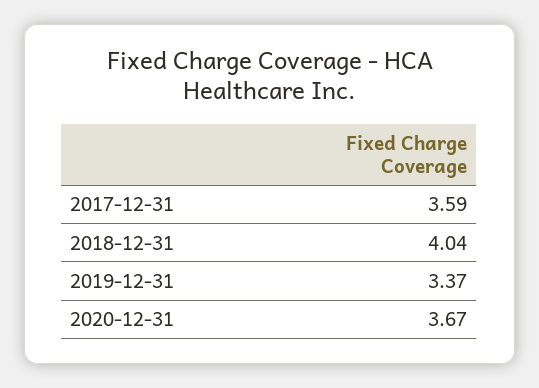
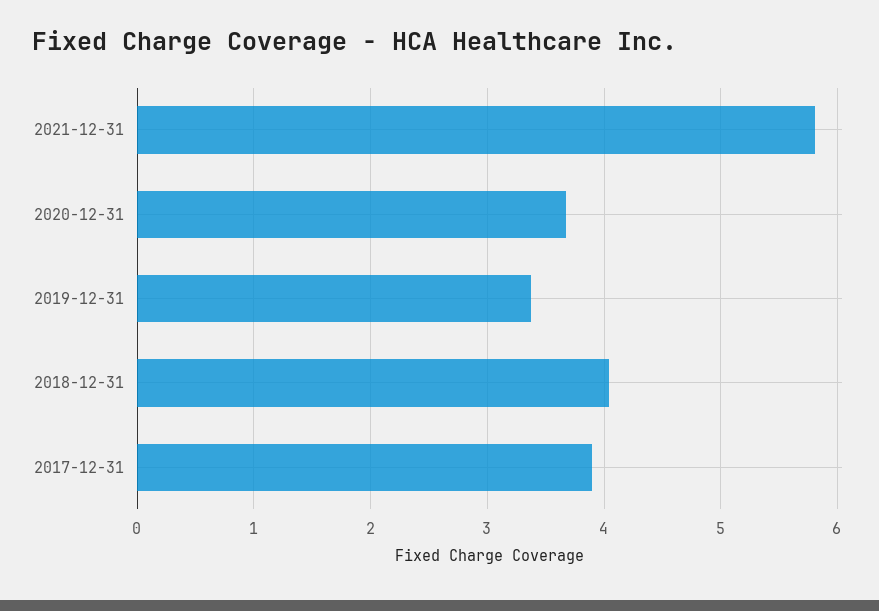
2017-12-31: 3.59 -> 3.9
2021-12-31: none -> 5.8

